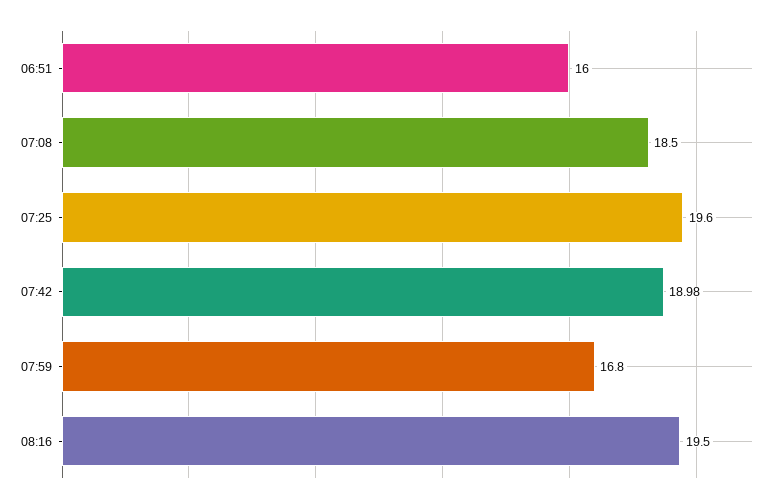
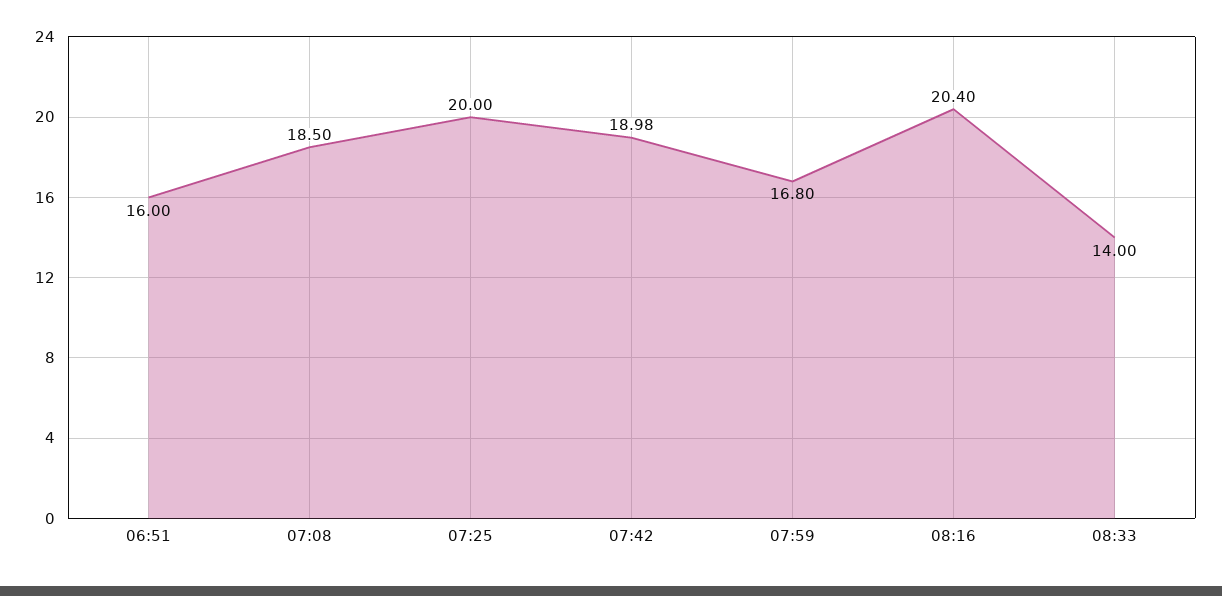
07:25: 19.6 -> 20
08:16: 19.5 -> 20.4
08:33: none -> 14

